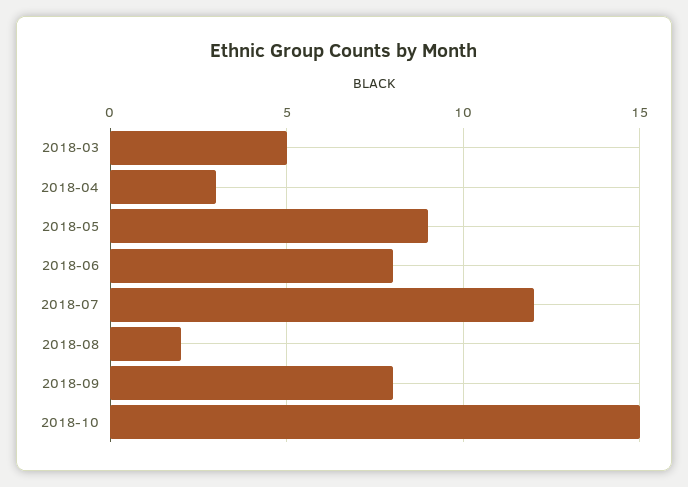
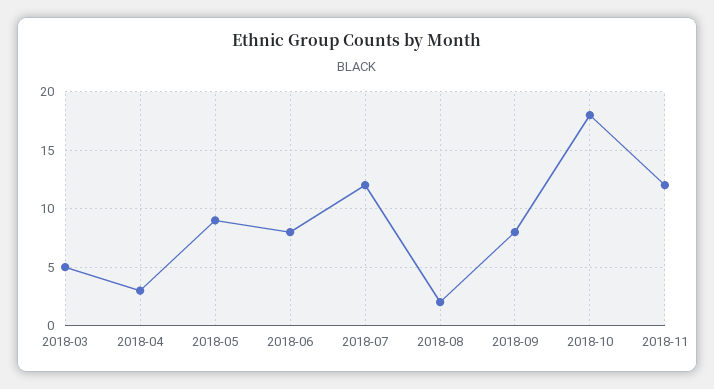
2018-10: 15 -> 18
2018-11: none -> 12

